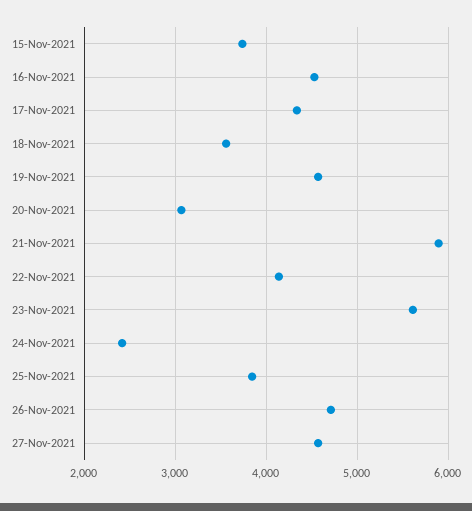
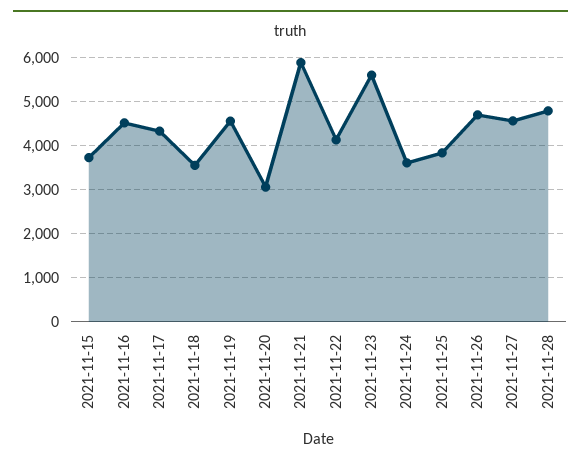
24-Nov-2021: 2400 -> 3600
2021-11-28: none -> 4800

